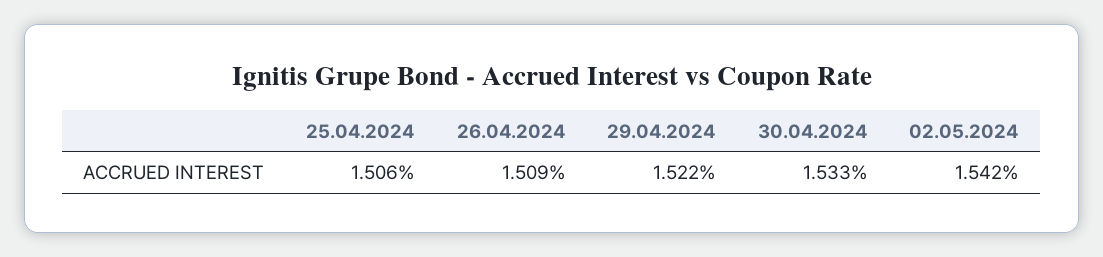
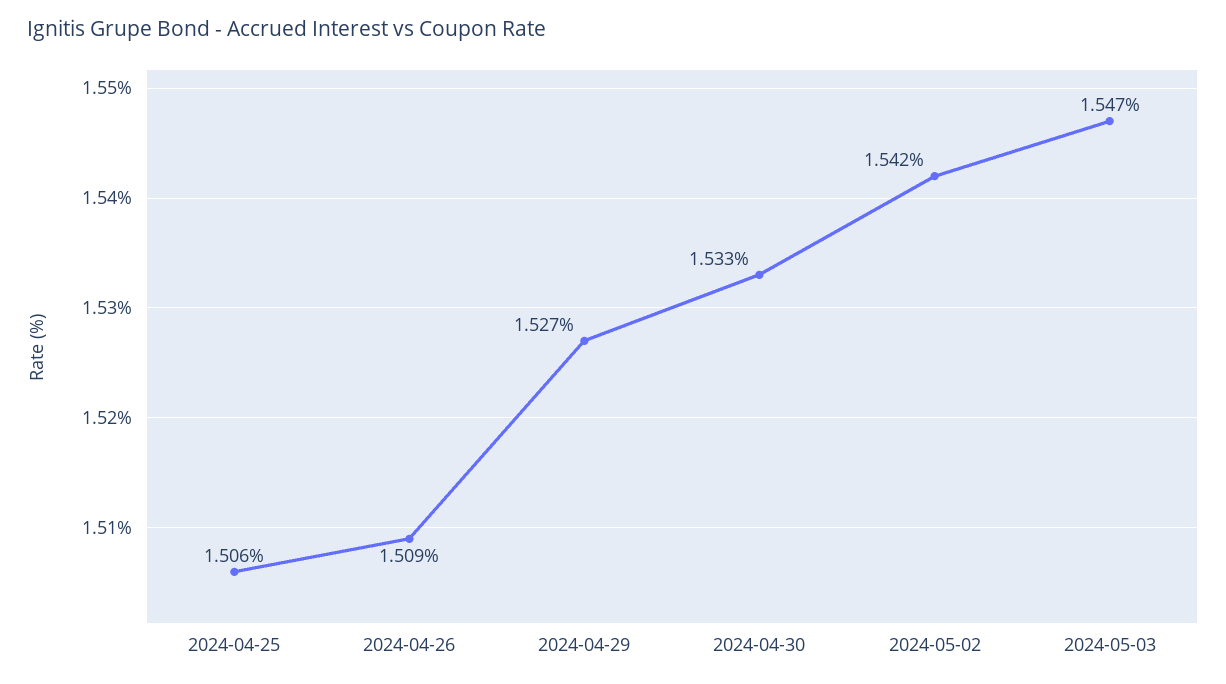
29.04.2024: 1.522 -> 1.527
2024-05-03: none -> 1.547

